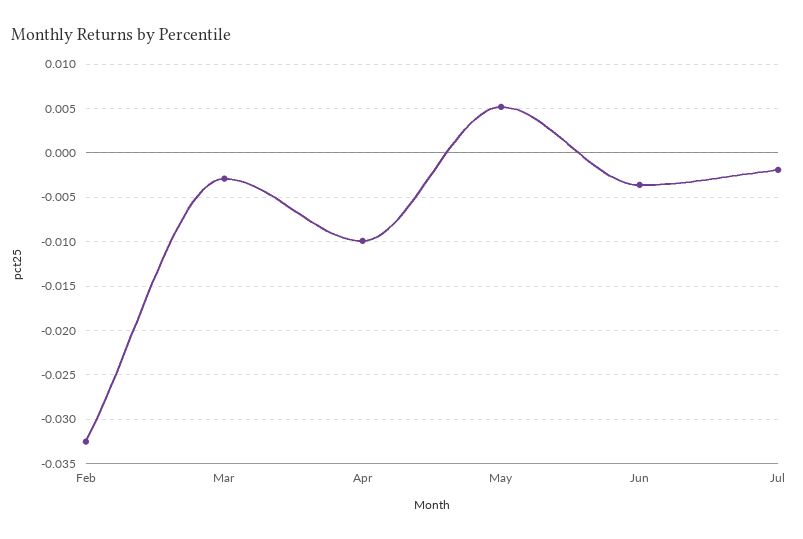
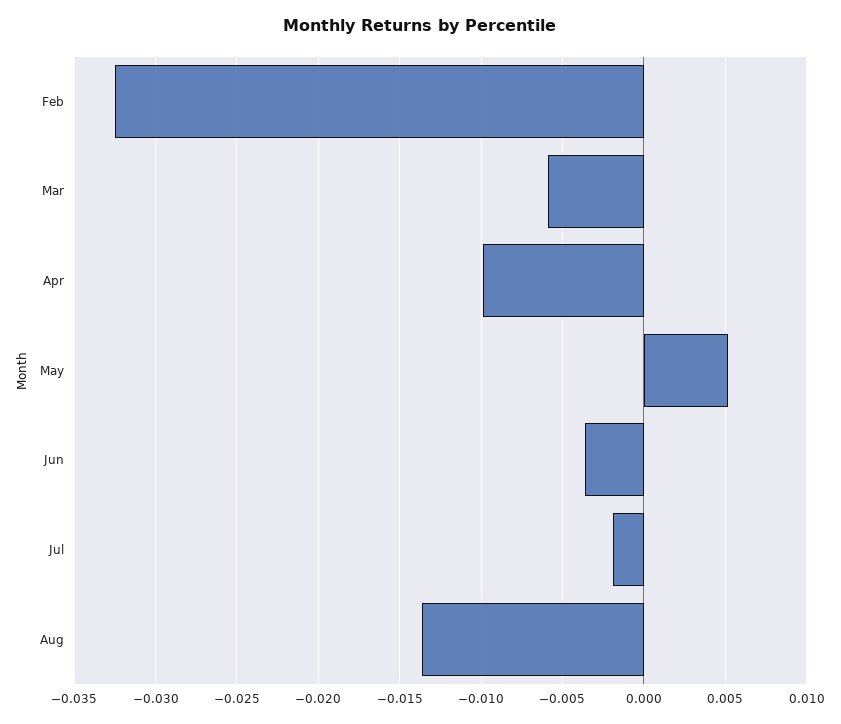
Mar: -0.003 -> -0.006
Aug: none -> -0.0135

